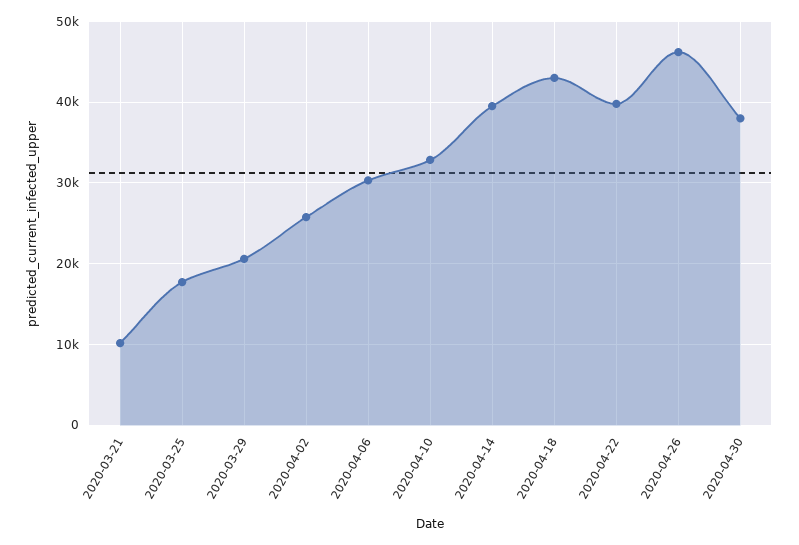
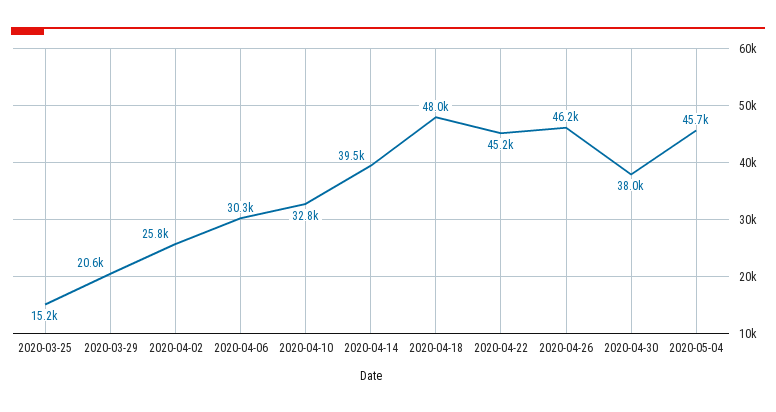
2020-03-21: 10000 -> none
2020-03-25: 18000 -> 15200
2020-04-18: 43000 -> 48000
2020-04-22: 40000 -> 45200
2020-05-04: none -> 45700

